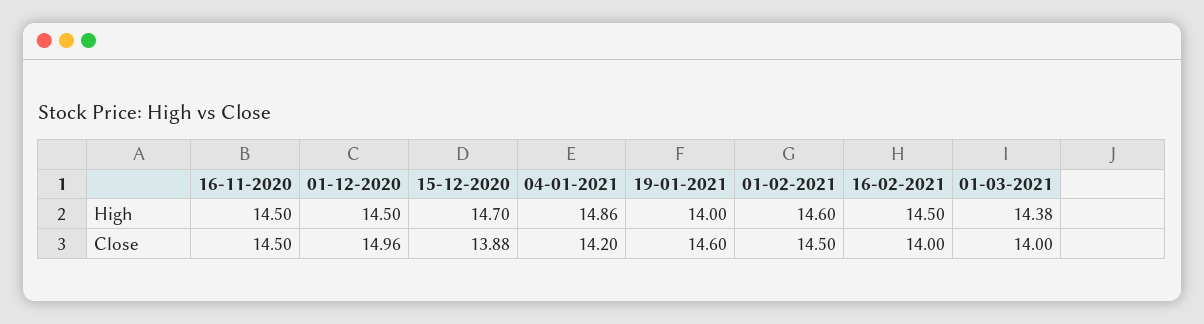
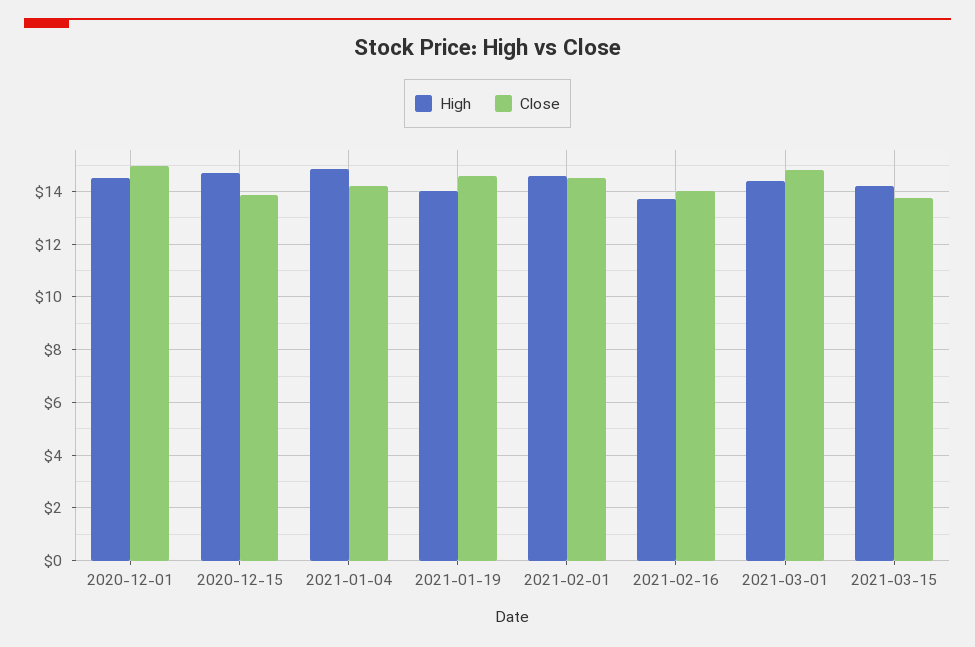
High, 16-11-2020: 14.5 -> none
High, 16-02-2021: 14.5 -> 13.75
Close, 16-11-2020: 14.5 -> none
Close, 01-03-2021: 14 -> 14.75
High, 2021-03-15: none -> 14.25
Close, 2021-03-15: none -> 13.75

